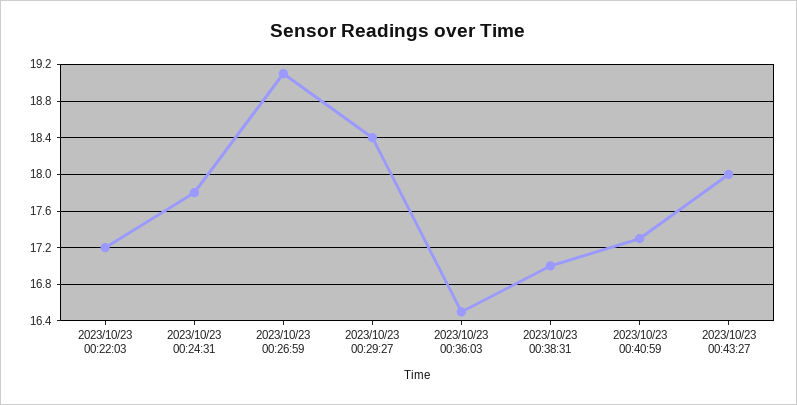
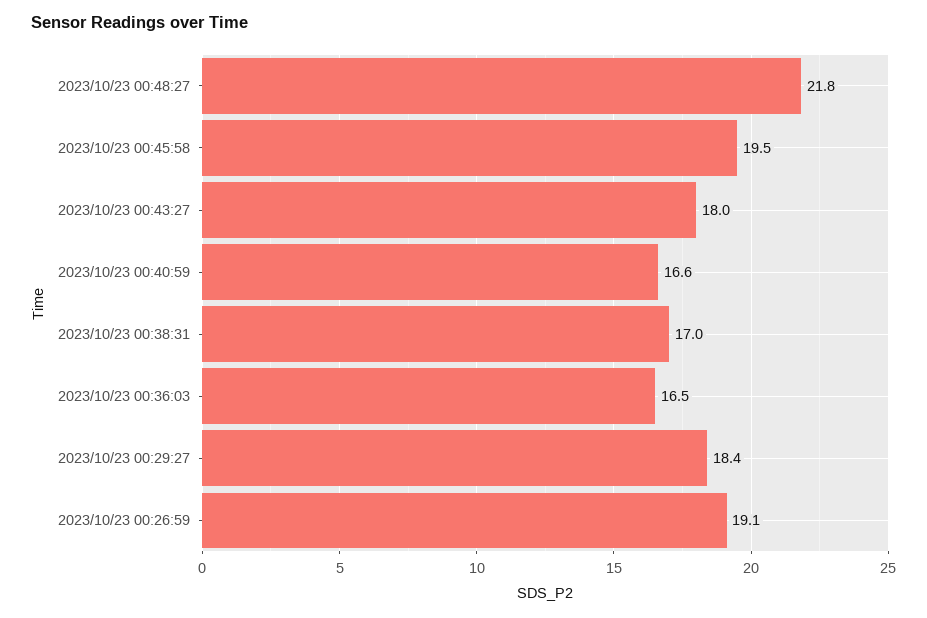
2023/10/23 00:22:03: 17.2 -> none
2023/10/23 00:24:31: 17.8 -> none
2023/10/23 00:40:59: 17.3 -> 16.6
2023/10/23 00:48:27: none -> 21.8
2023/10/23 00:45:58: none -> 19.5

